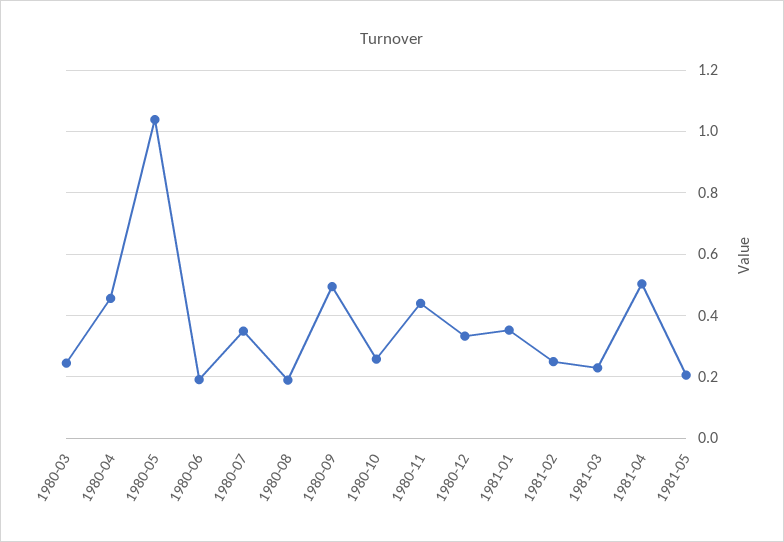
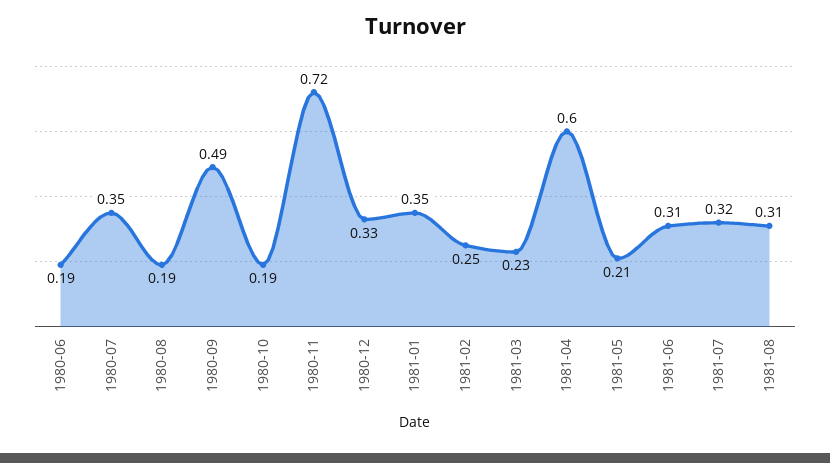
1980-03: 0.24 -> none
1980-04: 0.46 -> none
1980-05: 1.04 -> none
1980-10: 0.26 -> 0.19
1980-11: 0.44 -> 0.72
1981-04: 0.5 -> 0.6
1981-06: none -> 0.31
1981-07: none -> 0.32
1981-08: none -> 0.31

